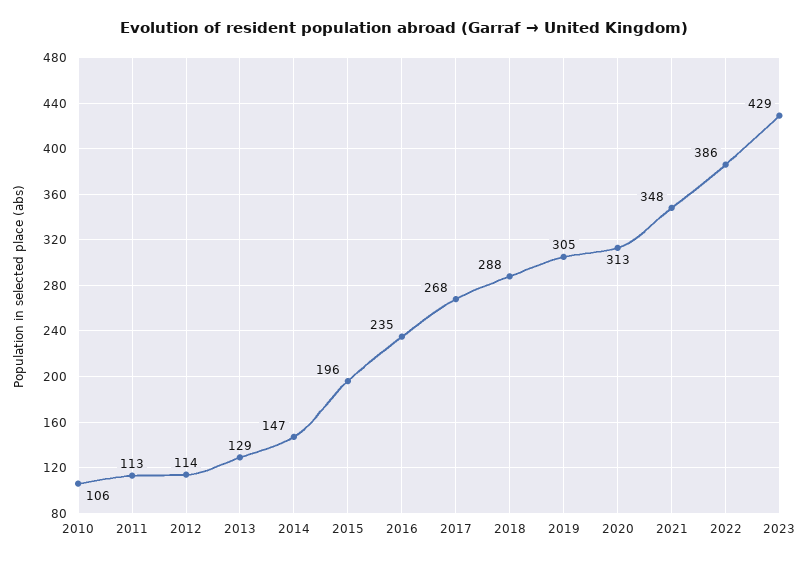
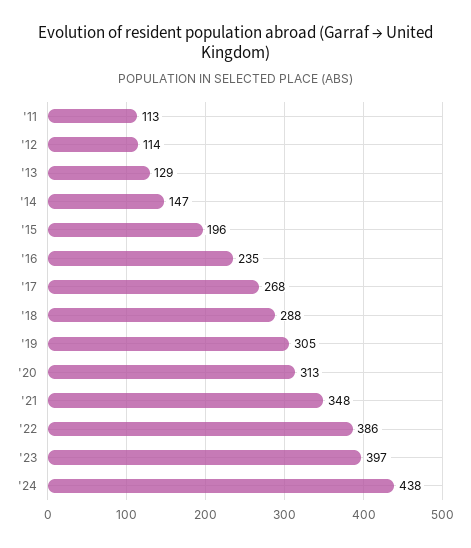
2010: 106 -> none
2023: 429 -> 397
'24: none -> 438

